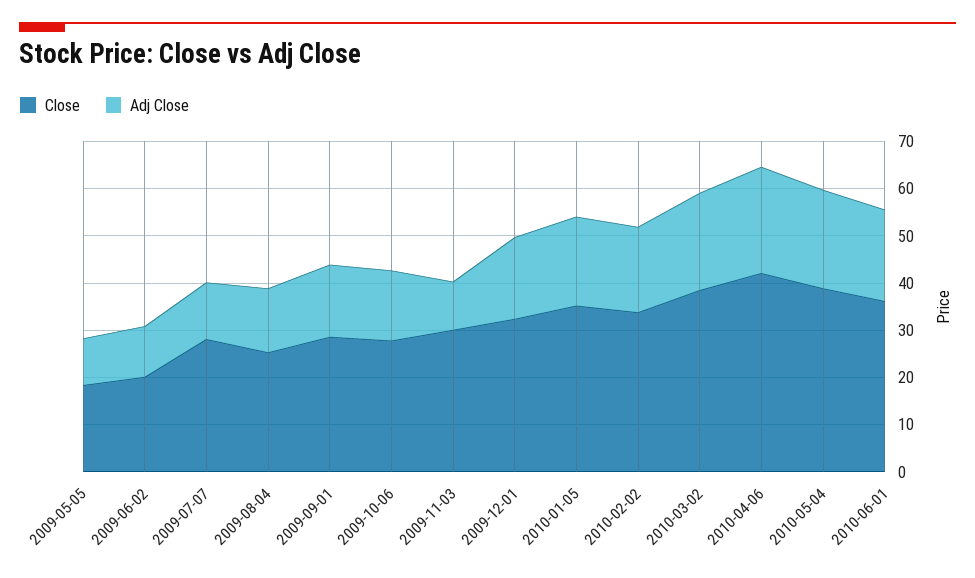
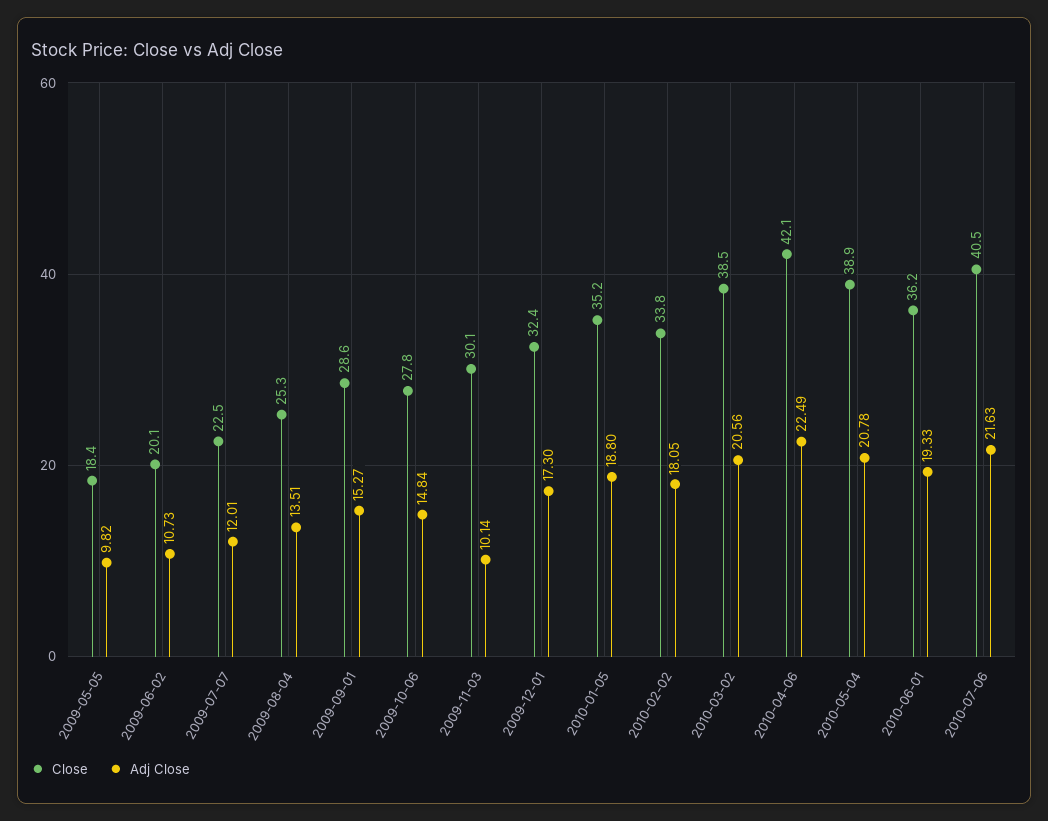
Close, 2009-07-07: 28 -> 22.5
Close, 2010-07-06: none -> 40.5
Adj Close, 2010-07-06: none -> 21.63

